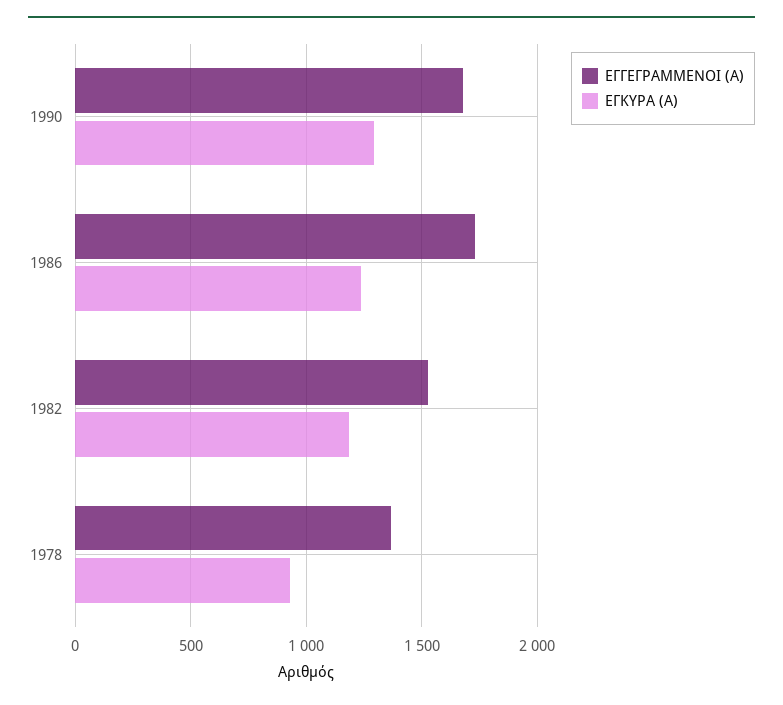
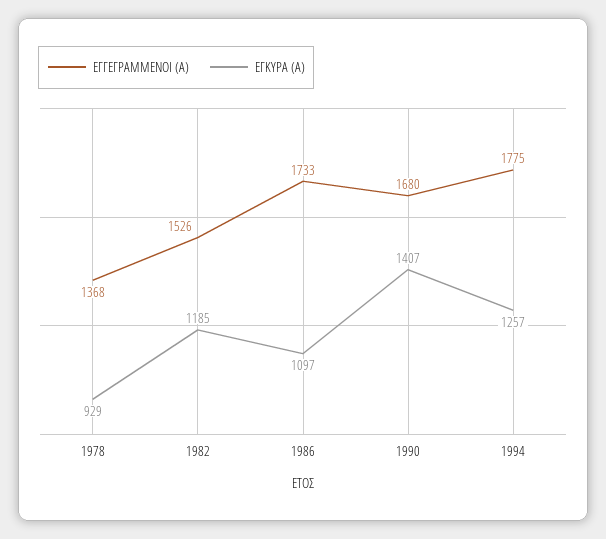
ΕΓΚΥΡΑ (Α), 1990: 1300 -> 1407
ΕΓΚΥΡΑ (Α), 1986: 1250 -> 1097
ΕΓΓΕΓΡΑΜΜΕΝΟΙ (Α), 1994: none -> 1775
ΕΓΚΥΡΑ (Α), 1994: none -> 1257

